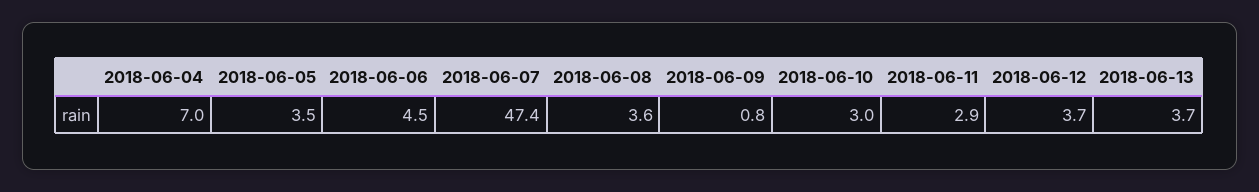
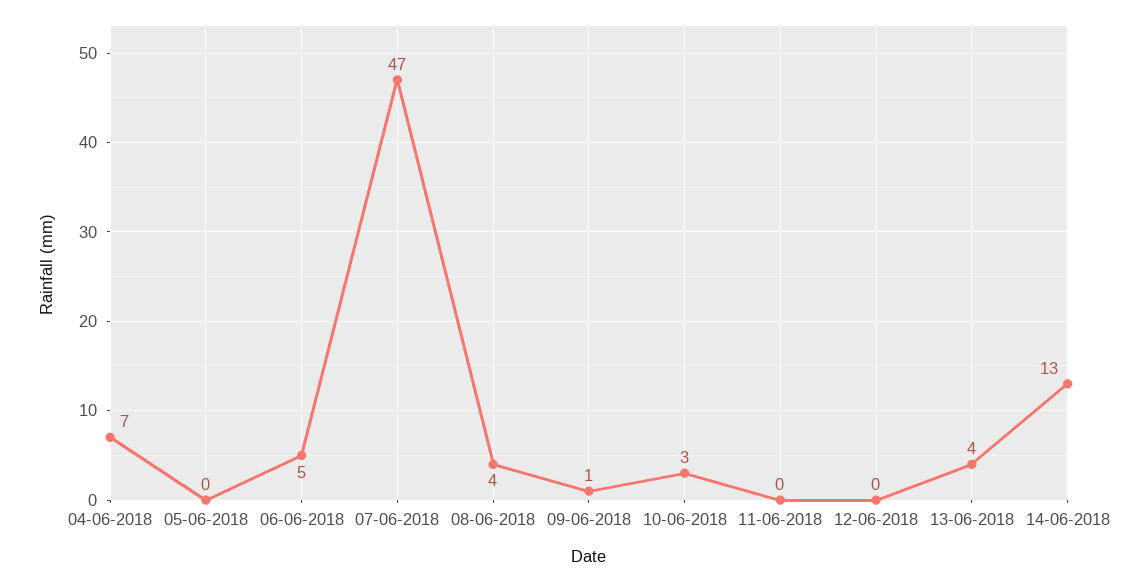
2018-06-05: 3.5 -> 0
2018-06-11: 2.9 -> 0
2018-06-12: 3.7 -> 0
14-06-2018: none -> 13

